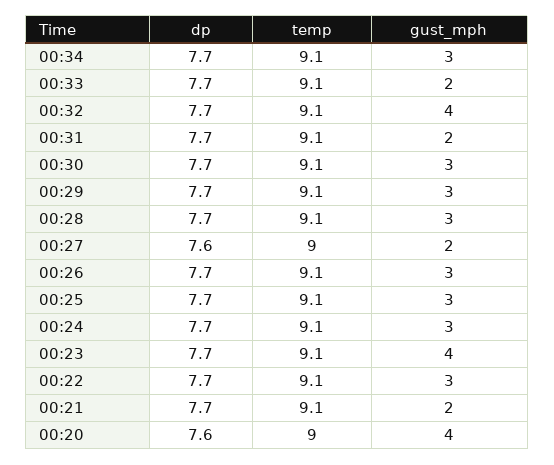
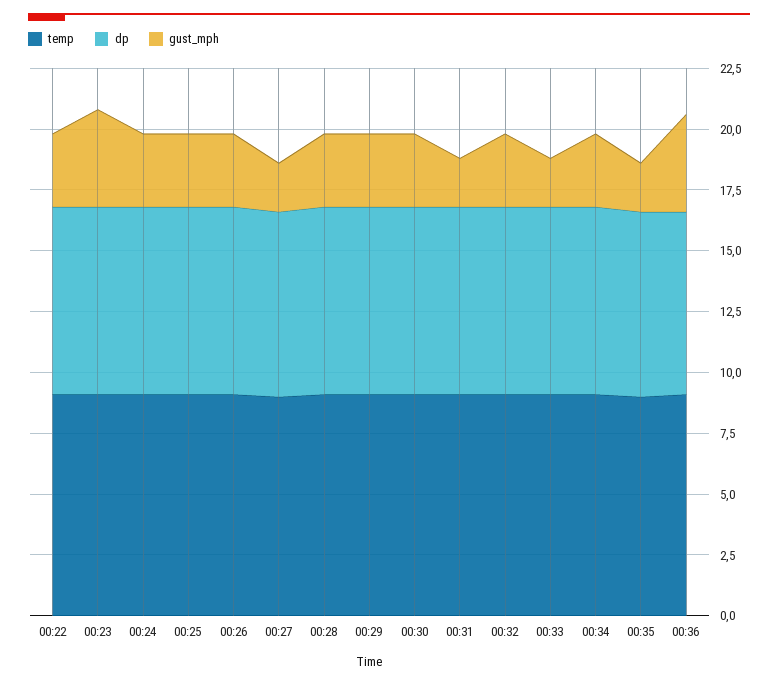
gust_mph, 00:32: 4 -> 3
dp, 00:21: 7.7 -> none
temp, 00:21: 9.1 -> none
gust_mph, 00:21: 2 -> none
dp, 00:20: 7.6 -> none
temp, 00:20: 9 -> none
gust_mph, 00:20: 4 -> none
temp, 00:35: none -> 9
dp, 00:35: none -> 7.5
gust_mph, 00:35: none -> 2
temp, 00:36: none -> 9
dp, 00:36: none -> 7.5
gust_mph, 00:36: none -> 4

